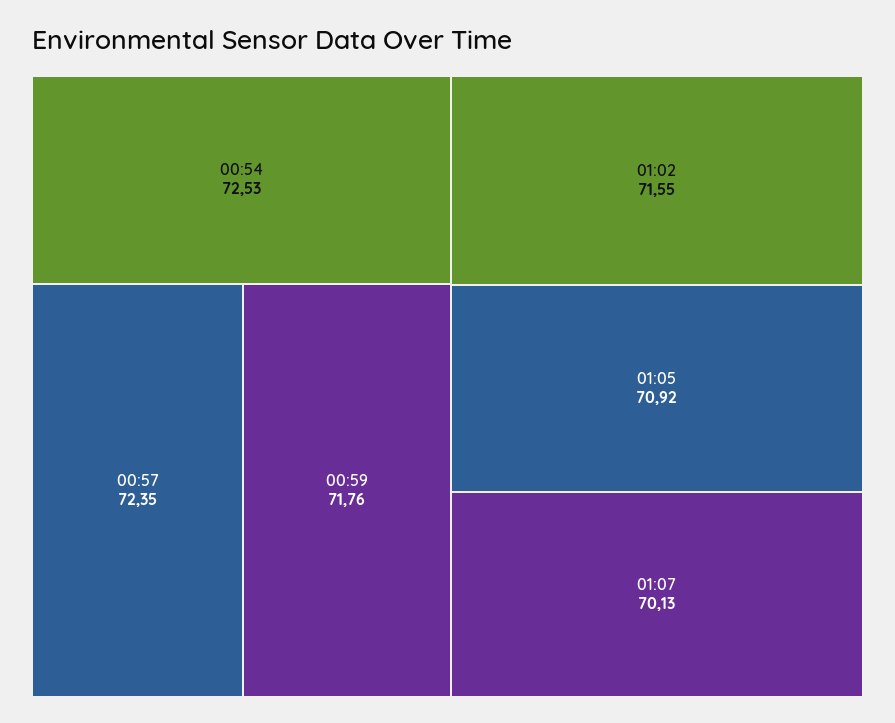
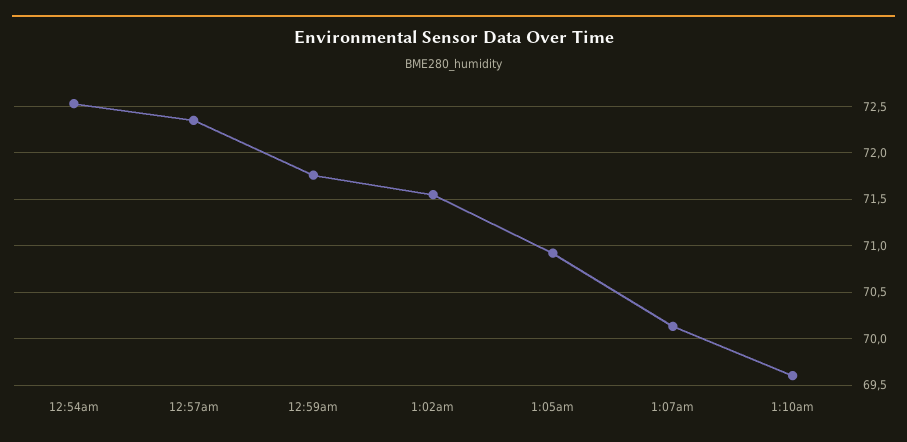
1:10am: none -> 69.6

